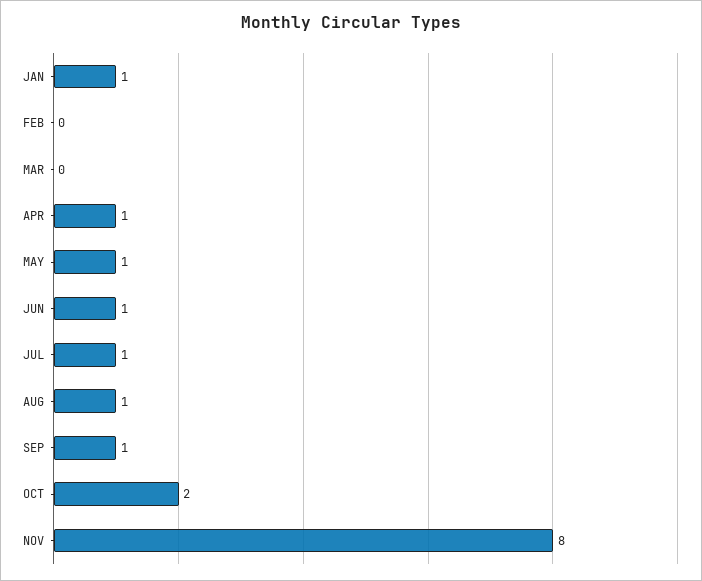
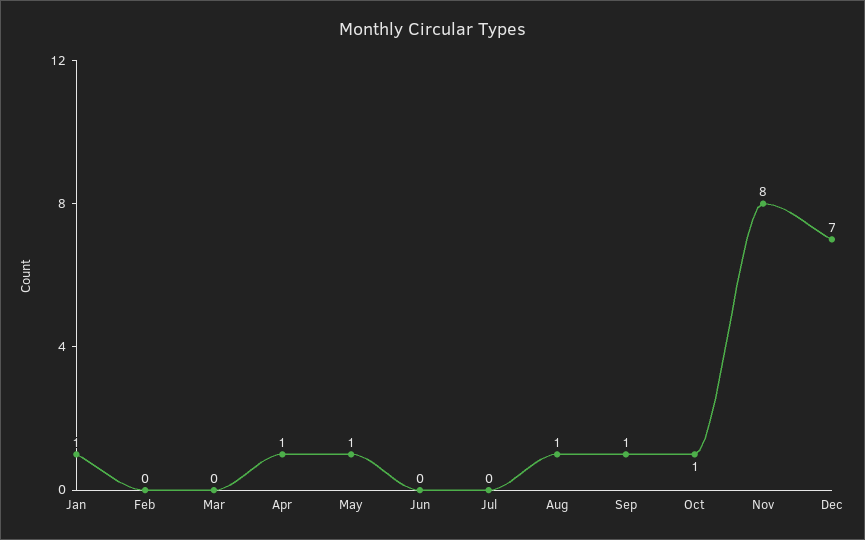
JUN: 1 -> 0
JUL: 1 -> 0
OCT: 2 -> 1
Dec: none -> 7

